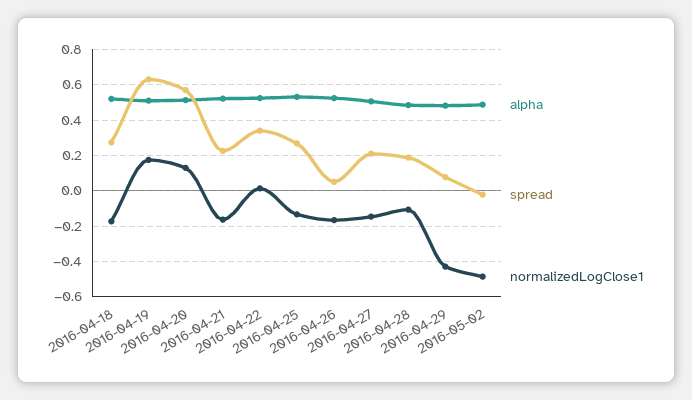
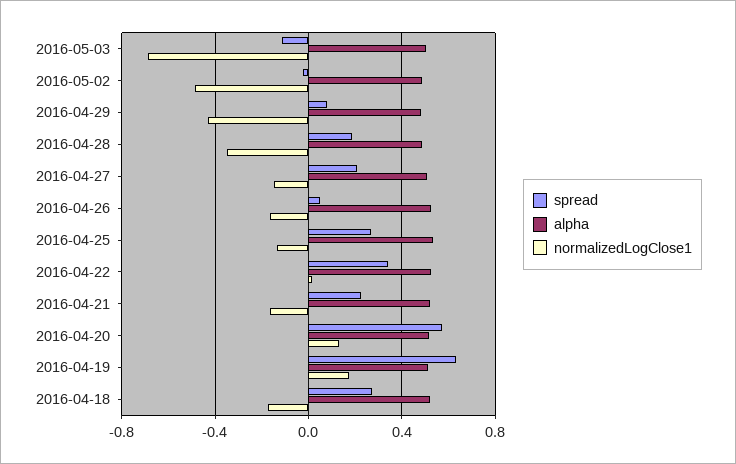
normalizedLogClose1, 2016-04-28: -0.1 -> -0.35
spread, 2016-05-03: none -> -0.1
alpha, 2016-05-03: none -> 0.5
normalizedLogClose1, 2016-05-03: none -> -0.7

